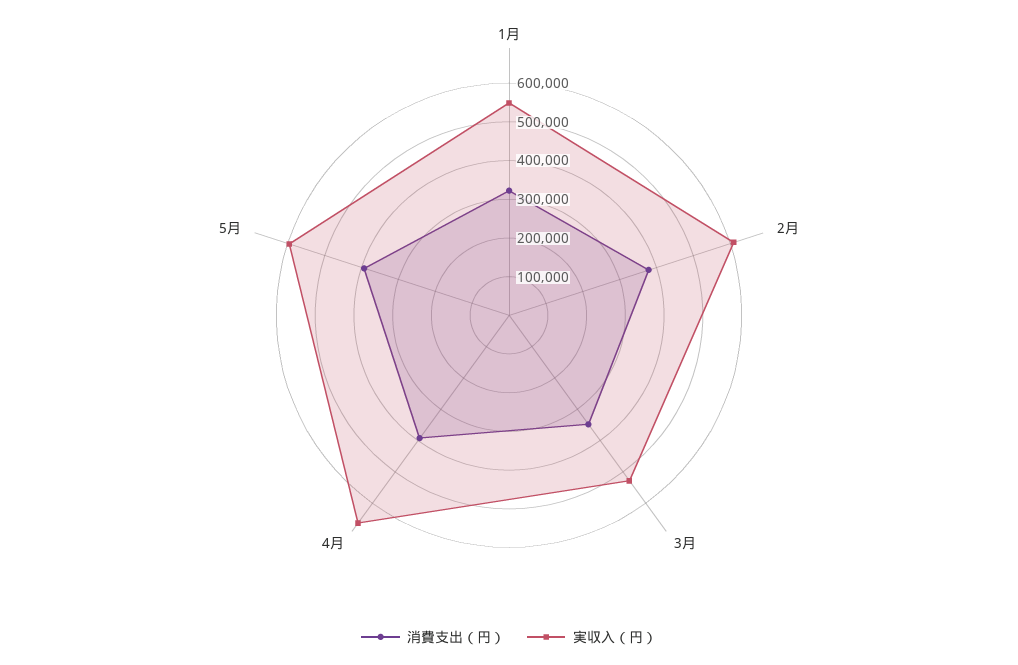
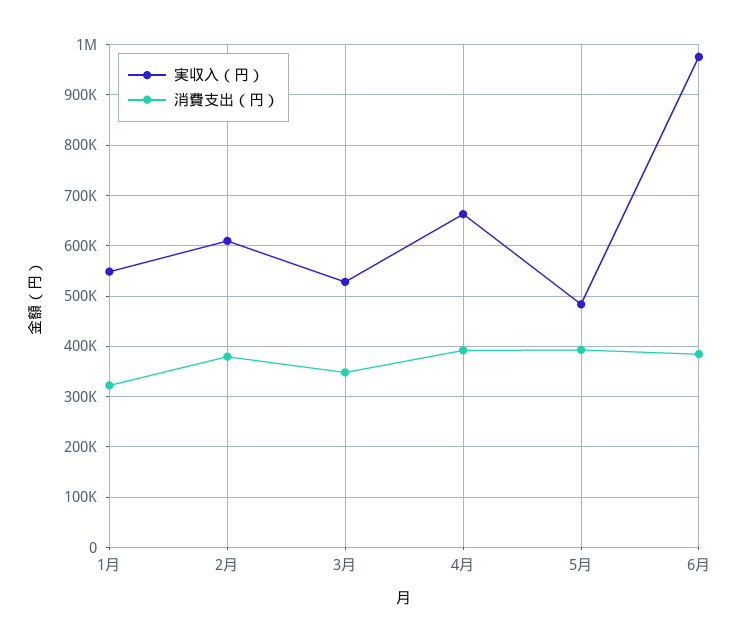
実収入（円）, 5月: 600000 -> 480000
実収入（円）, 6月: none -> 980000
消費支出（円）, 6月: none -> 380000

